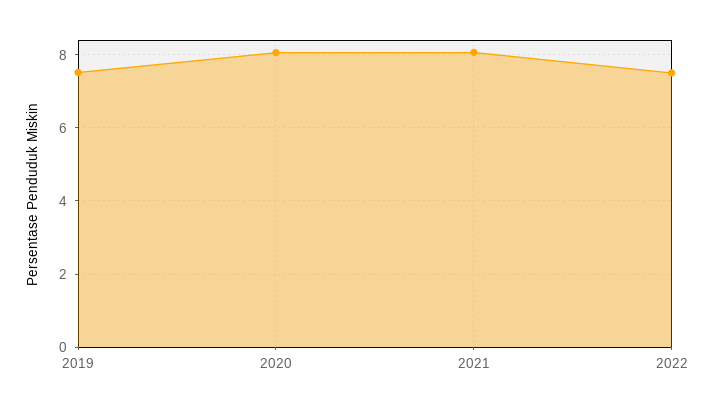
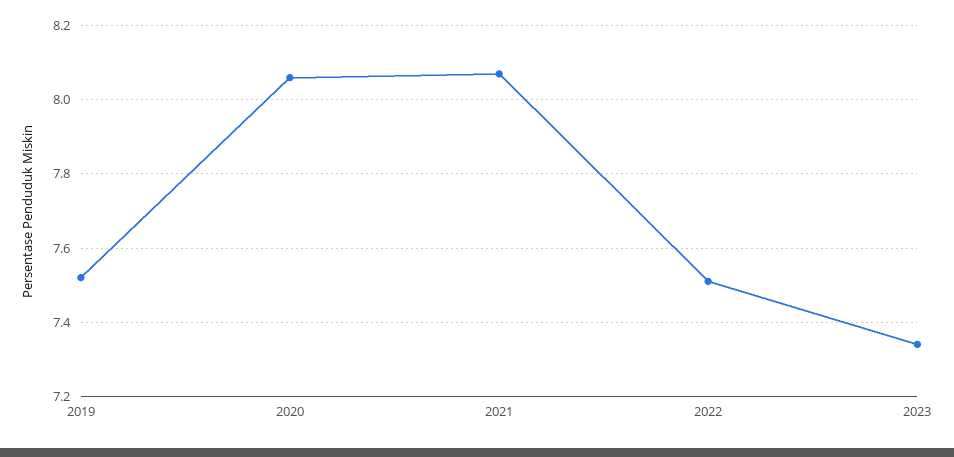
2023: none -> 7.35

